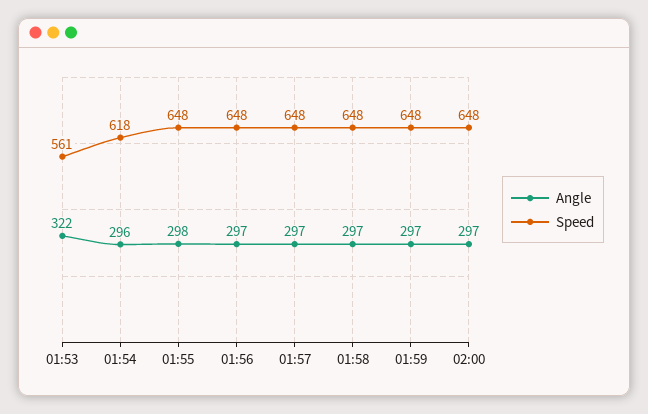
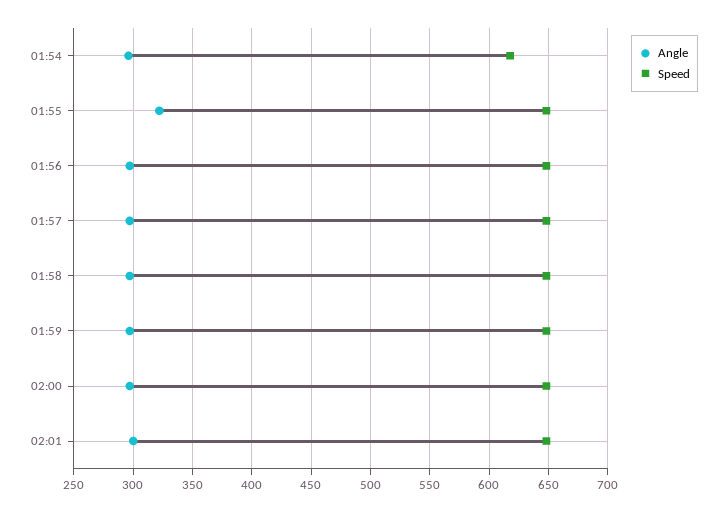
Angle, 01:53: 322 -> none
Speed, 01:53: 561 -> none
Angle, 01:55: 298 -> 320
Angle, 02:01: none -> 300
Speed, 02:01: none -> 650

